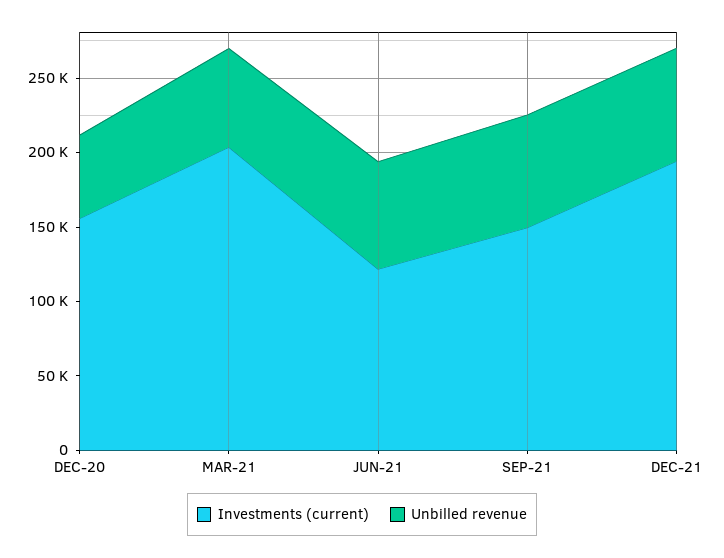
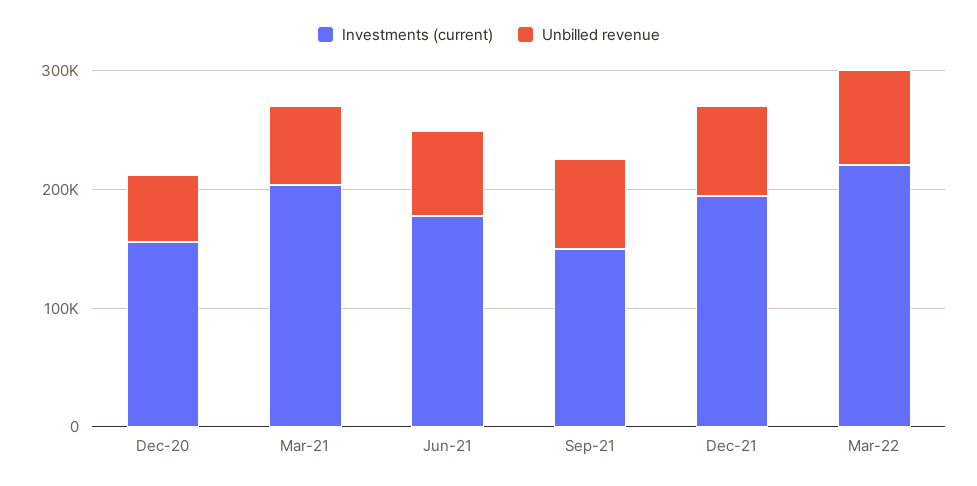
Investments (current), JUN-21: 120000 -> 180000
Investments (current), Mar-22: none -> 220000
Unbilled revenue, Mar-22: none -> 80000

